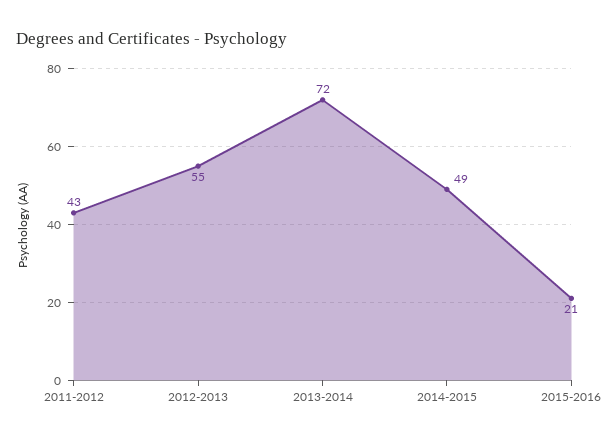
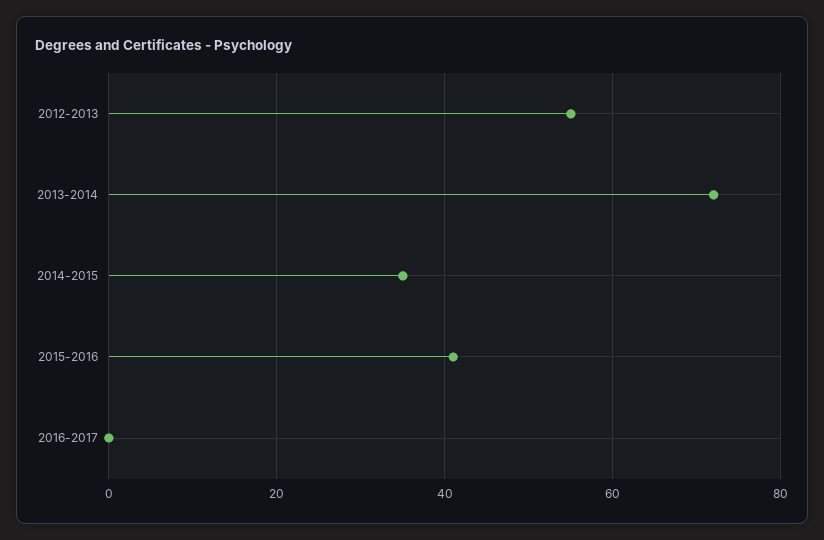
2011-2012: 43 -> none
2014-2015: 49 -> 35
2015-2016: 21 -> 40
2016-2017: none -> 0

